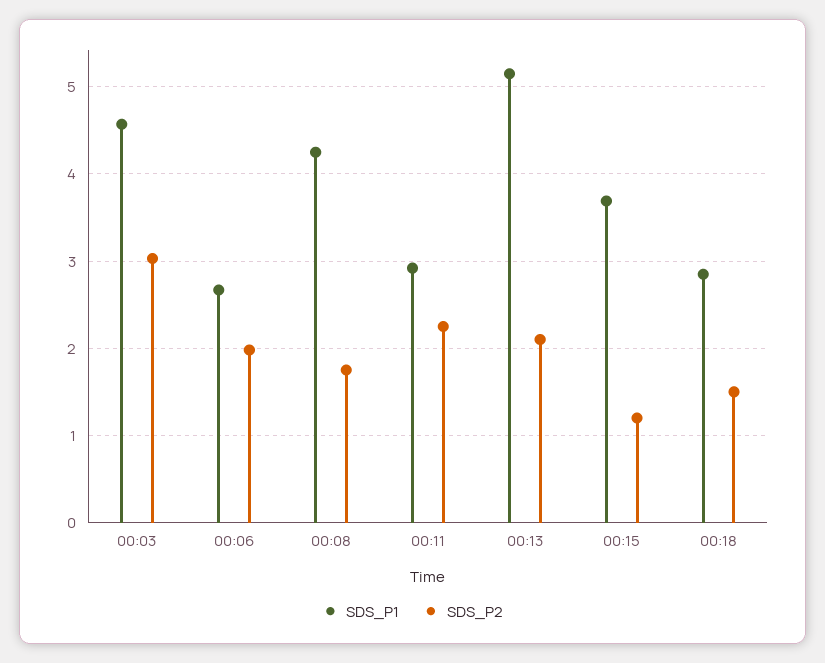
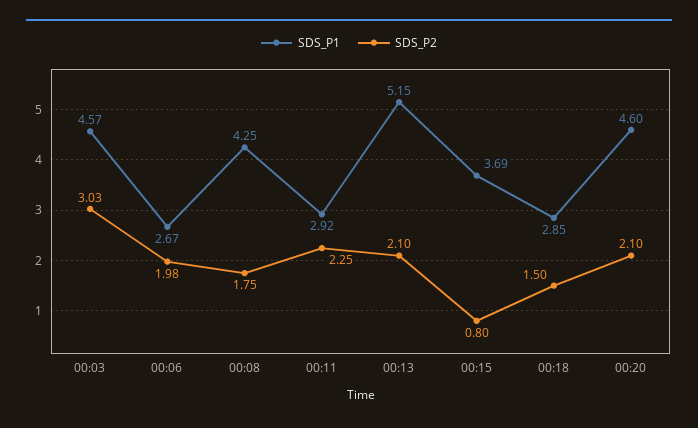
SDS_P2, 00:15: 1.2 -> 0.8
SDS_P1, 00:20: none -> 4.6
SDS_P2, 00:20: none -> 2.1

